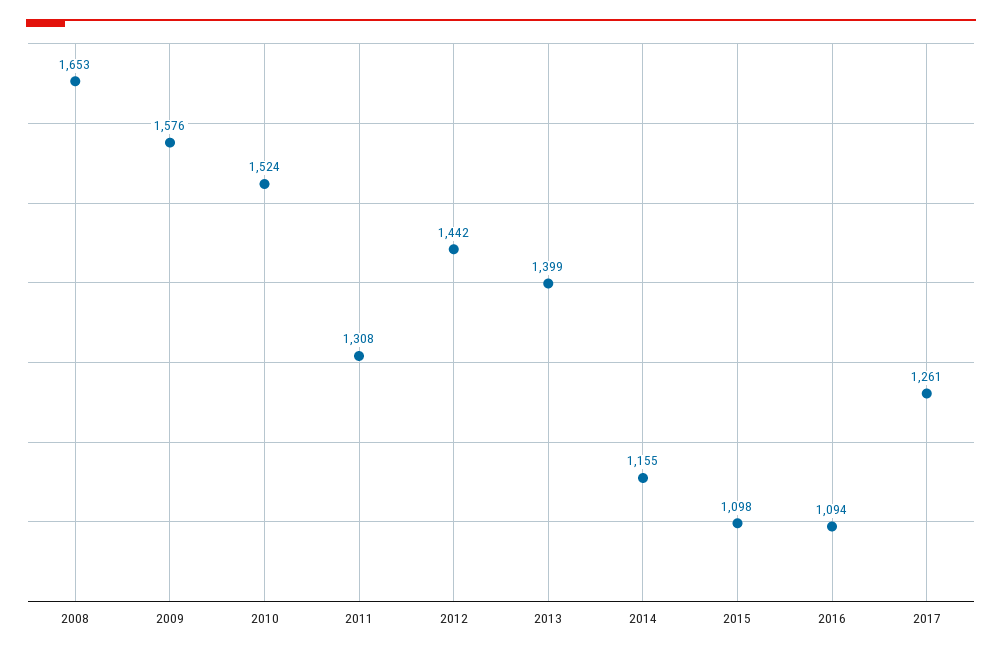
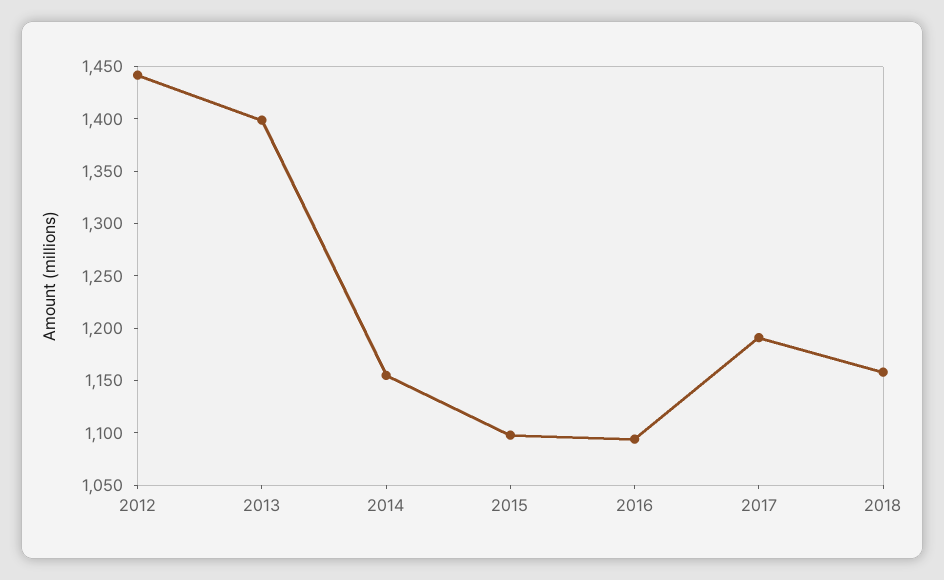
2008: 1653 -> none
2009: 1576 -> none
2010: 1524 -> none
2011: 1308 -> none
2017: 1261 -> 1190
2018: none -> 1160

